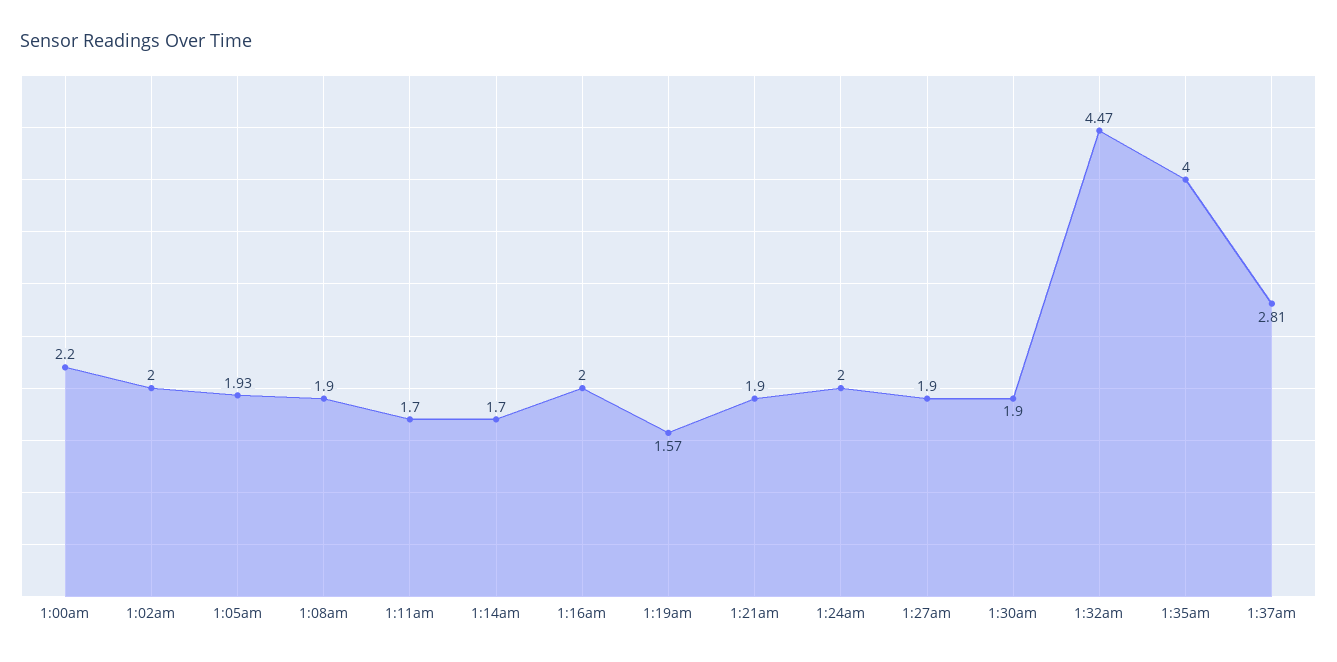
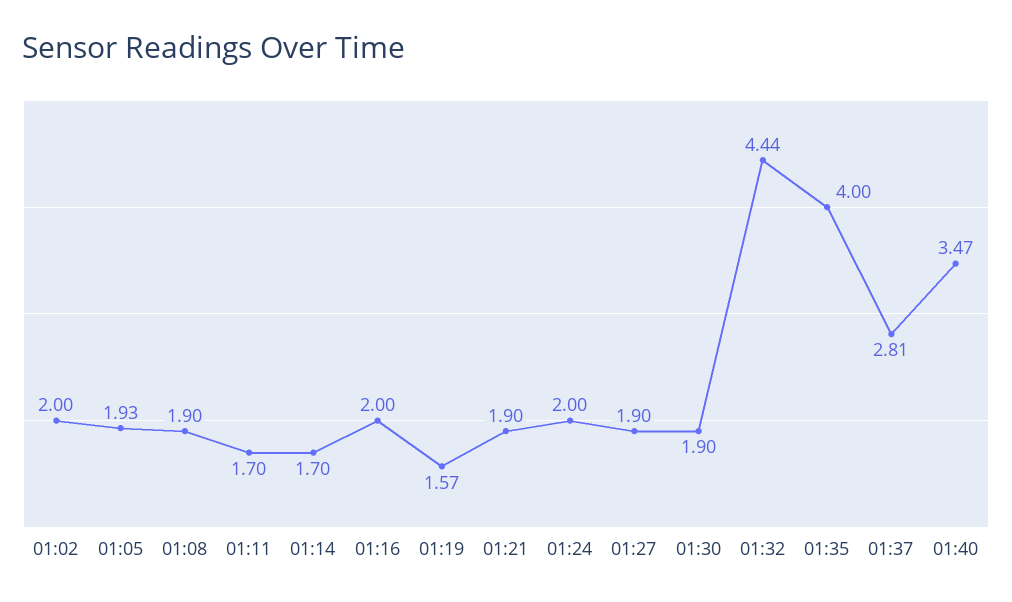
1:00am: 2.2 -> none
1:32am: 4.47 -> 4.44
01:40: none -> 3.47

